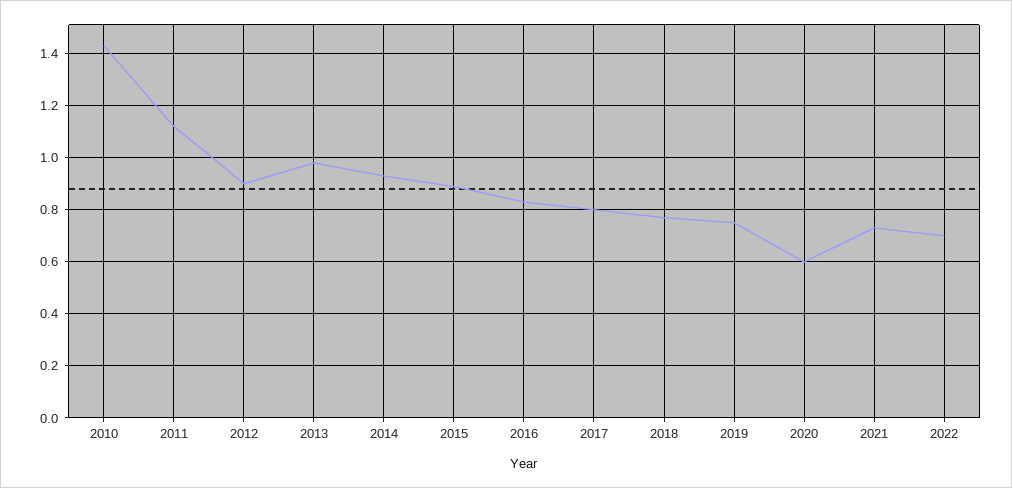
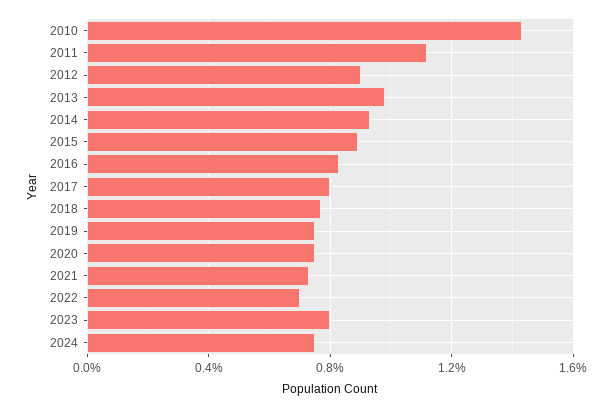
2020: 0.6 -> 0.75
2023: none -> 0.8
2024: none -> 0.75

